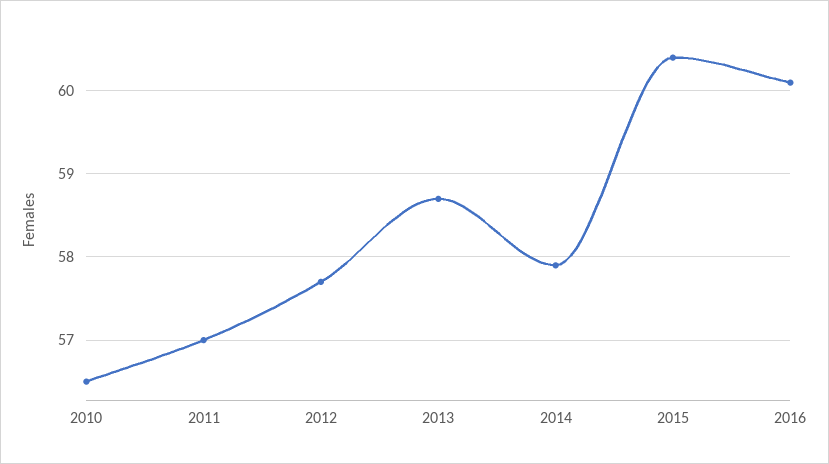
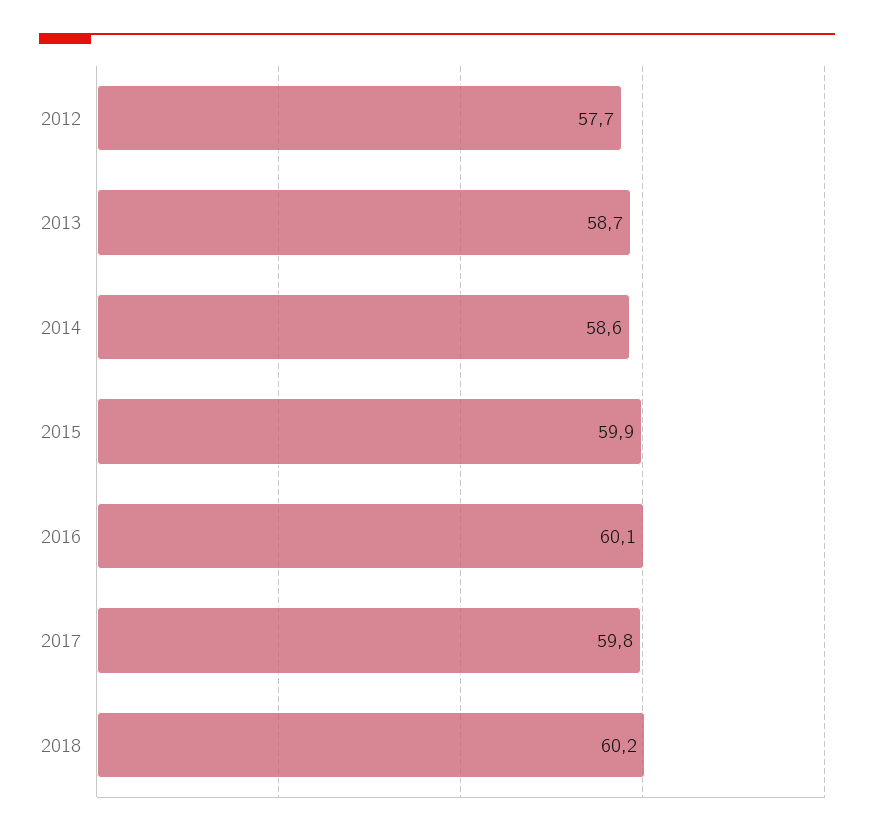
2010: 56.5 -> none
2011: 57 -> none
2014: 57.9 -> 58.6
2015: 60.4 -> 59.9
2017: none -> 59.8
2018: none -> 60.2

